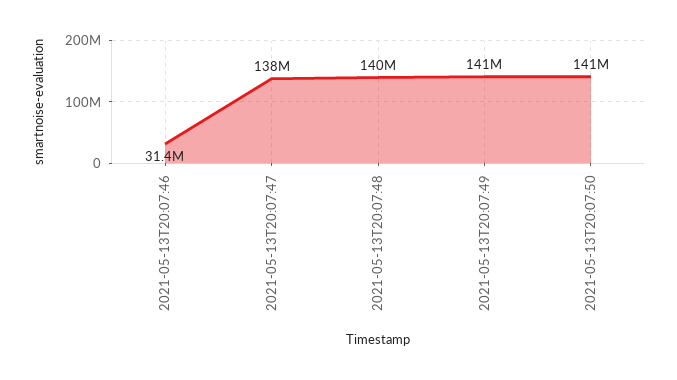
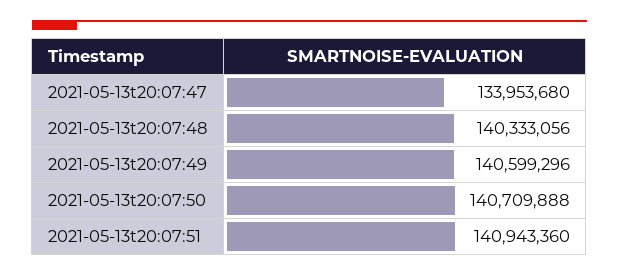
2021-05-13T20:07:46: 31400000 -> none
2021-05-13T20:07:47: 138000000 -> 133953680
2021-05-13t20:07:51: none -> 140943360

